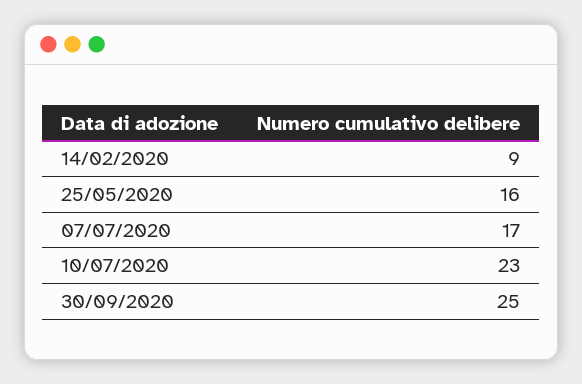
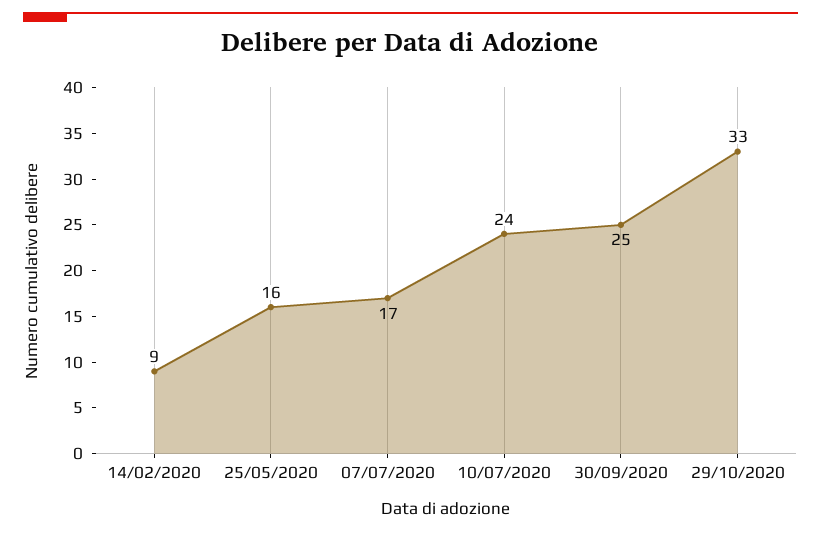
10/07/2020: 23 -> 24
29/10/2020: none -> 33

